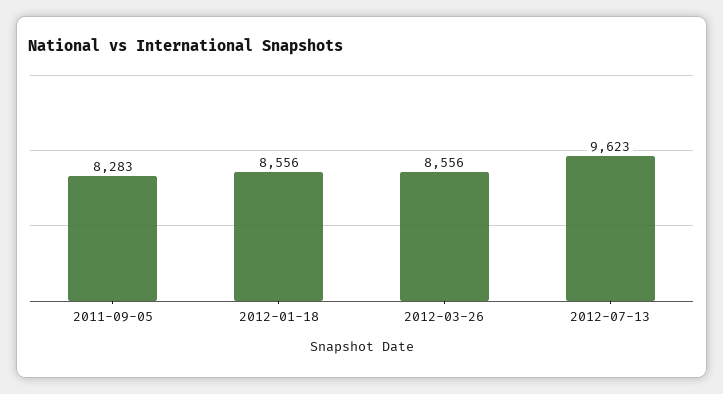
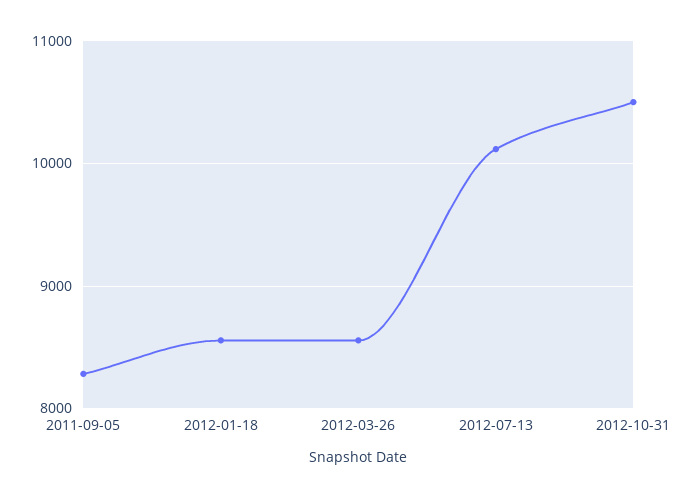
2012-07-13: 9623 -> 10100
2012-10-31: none -> 10500

